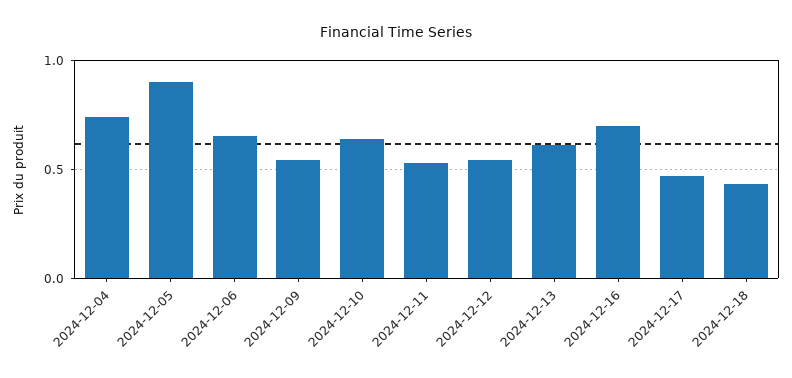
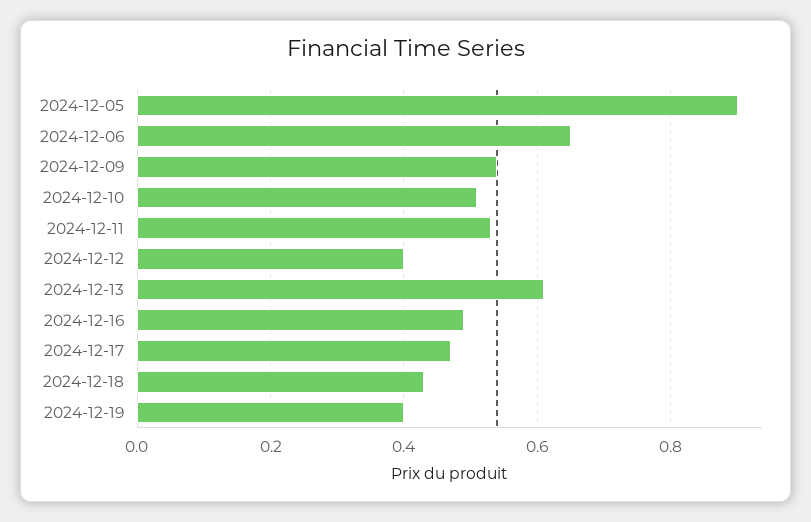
2024-12-04: 0.75 -> none
2024-12-10: 0.65 -> 0.5
2024-12-12: 0.55 -> 0.4
2024-12-16: 0.7 -> 0.5
2024-12-19: none -> 0.4

